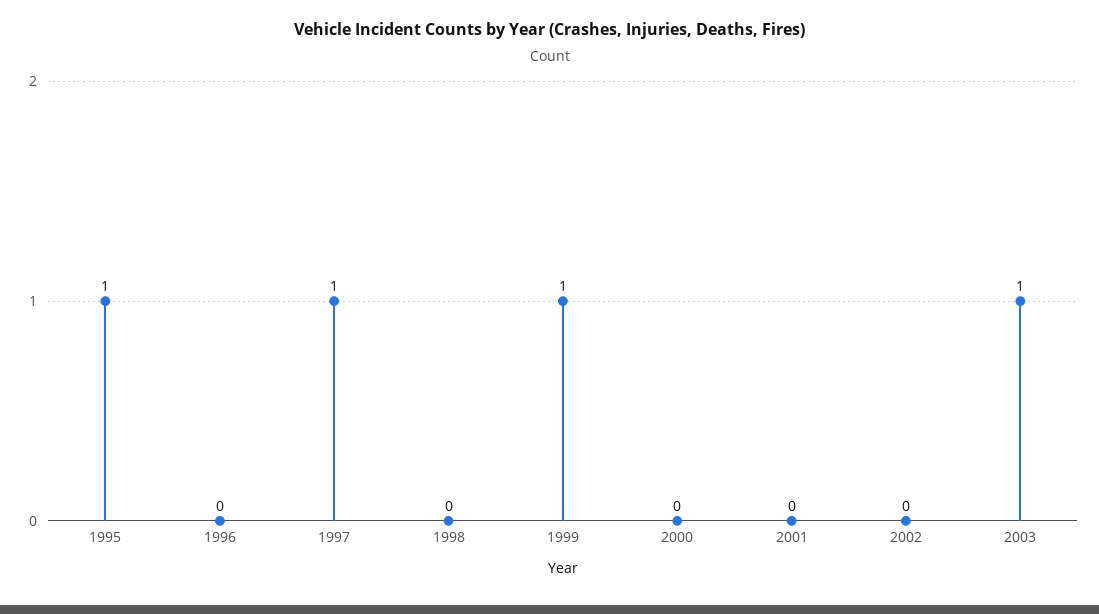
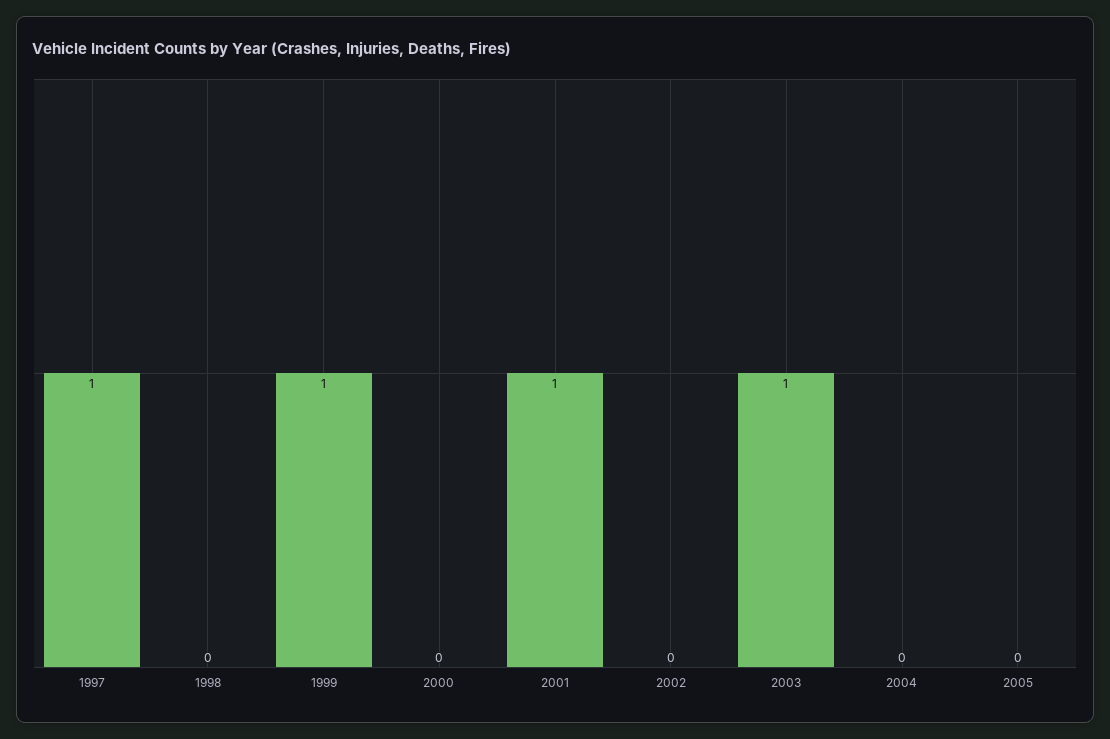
1995: 1 -> none
1996: 0 -> none
2001: 0 -> 1
2004: none -> 0
2005: none -> 0

